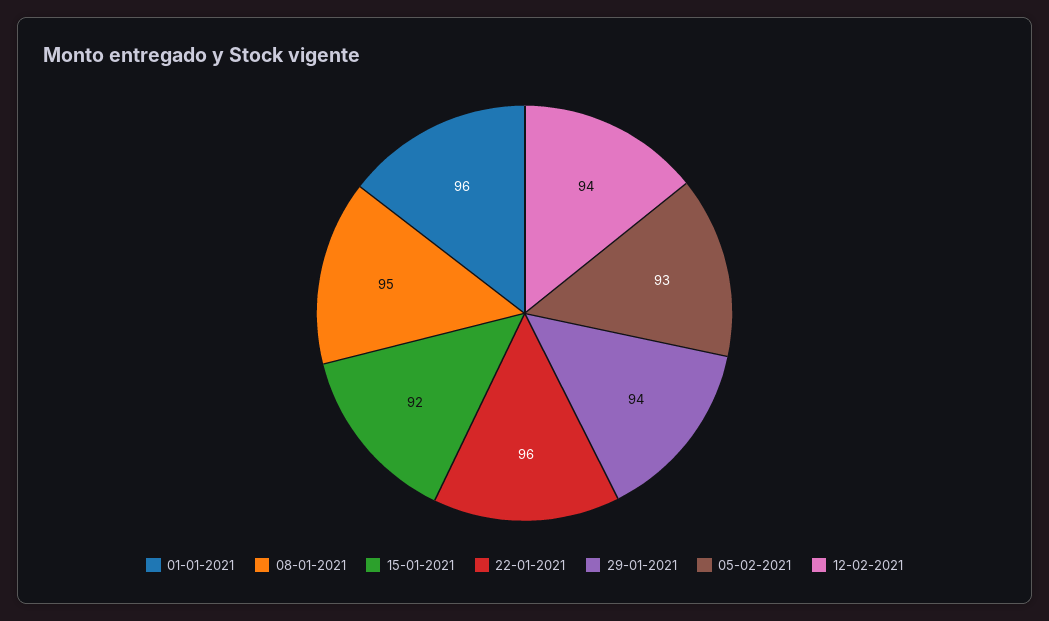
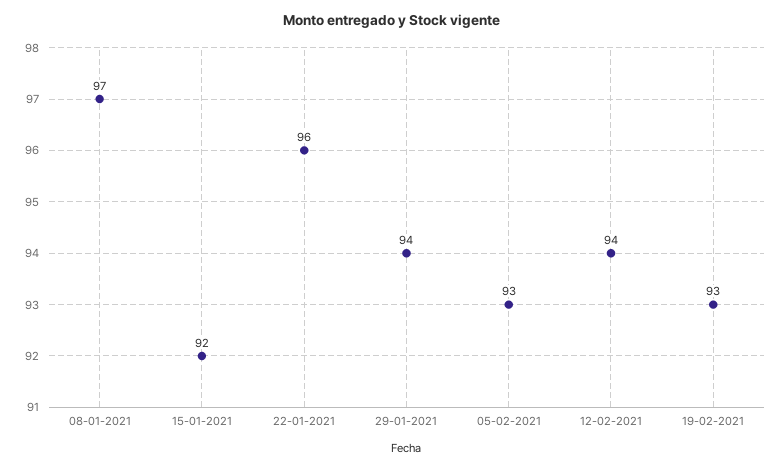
01-01-2021: 96 -> none
08-01-2021: 95 -> 97
19-02-2021: none -> 93

